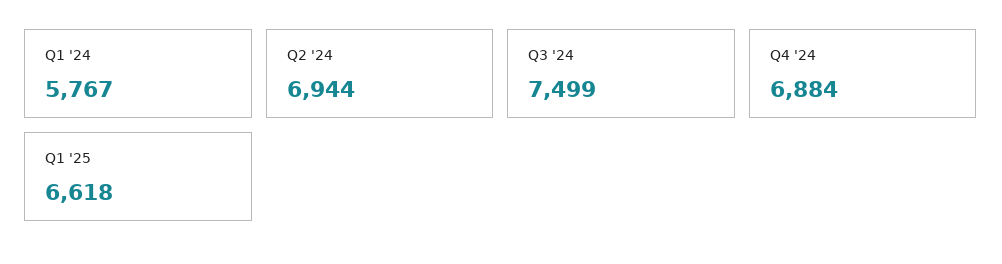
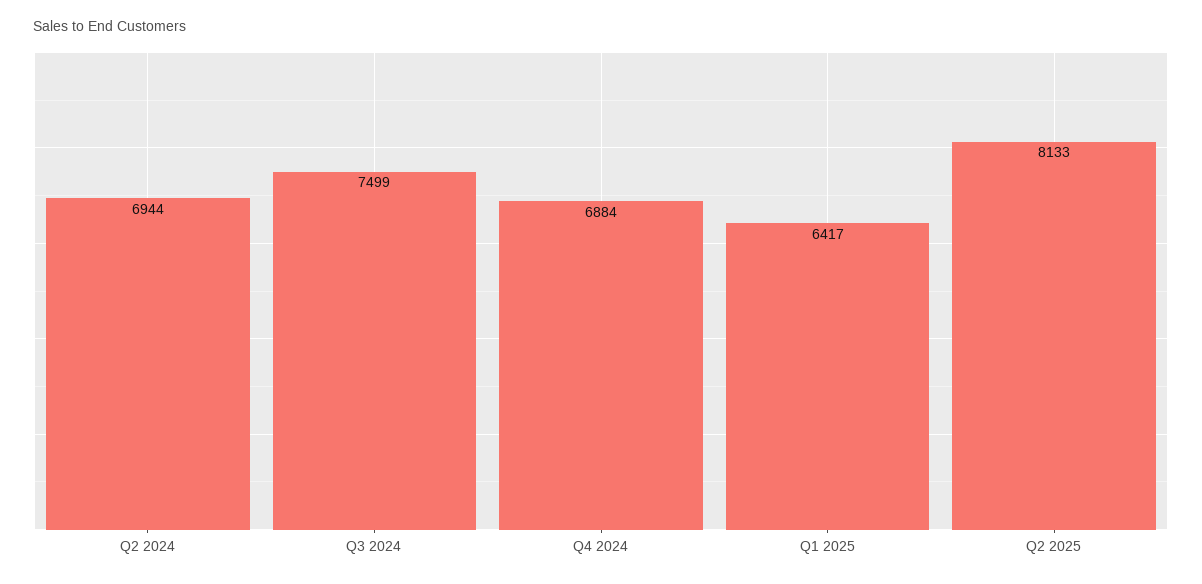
Q1 '24: 5767 -> none
Q1 '25: 6618 -> 6417
Q2 2025: none -> 8133

